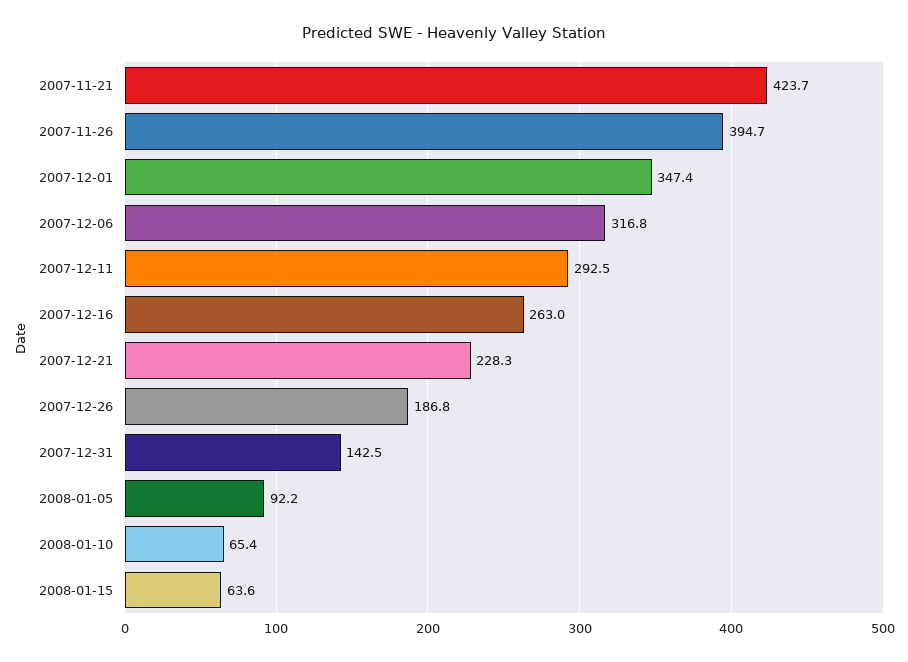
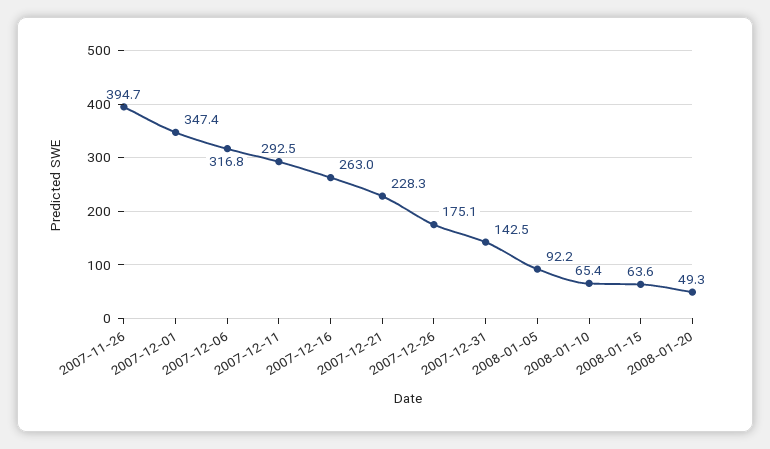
2007-11-21: 423.7 -> none
2007-12-26: 186.8 -> 175.1
2008-01-20: none -> 49.3

